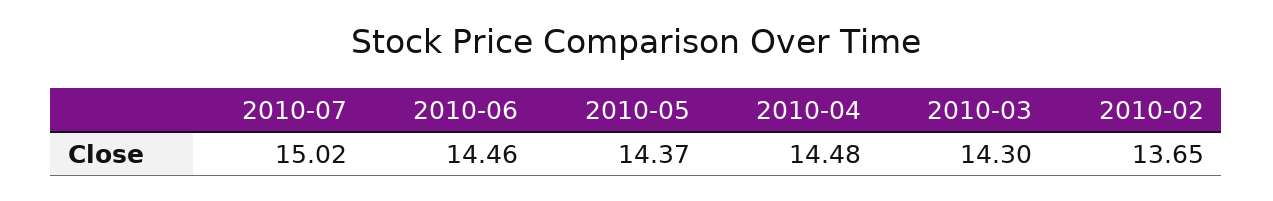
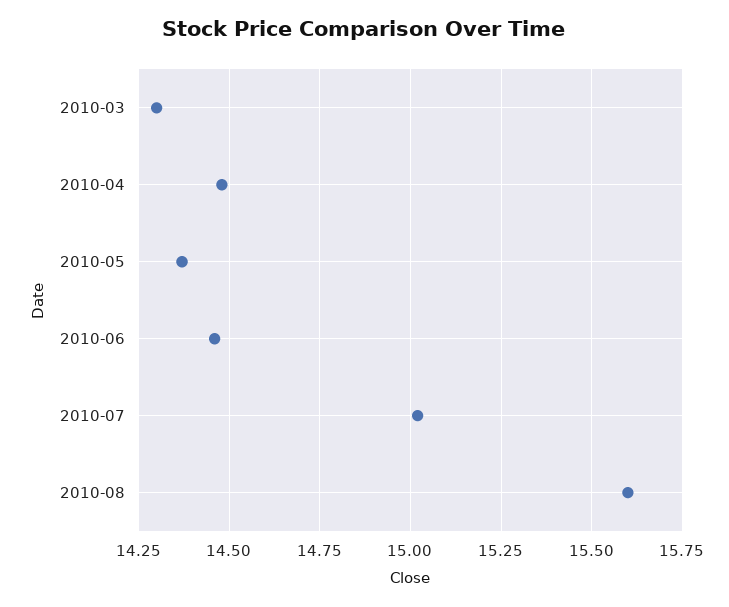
2010-02: 13.65 -> none
2010-08: none -> 15.6

